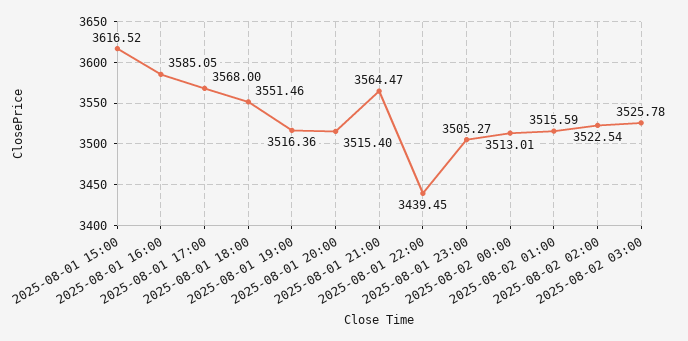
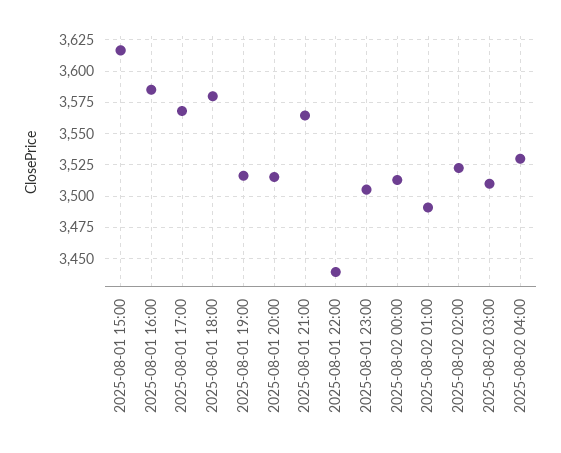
2025-08-01 18:00: 3551.46 -> 3580
2025-08-02 01:00: 3515.59 -> 3490
2025-08-02 03:00: 3525.78 -> 3510
2025-08-02 04:00: none -> 3530

